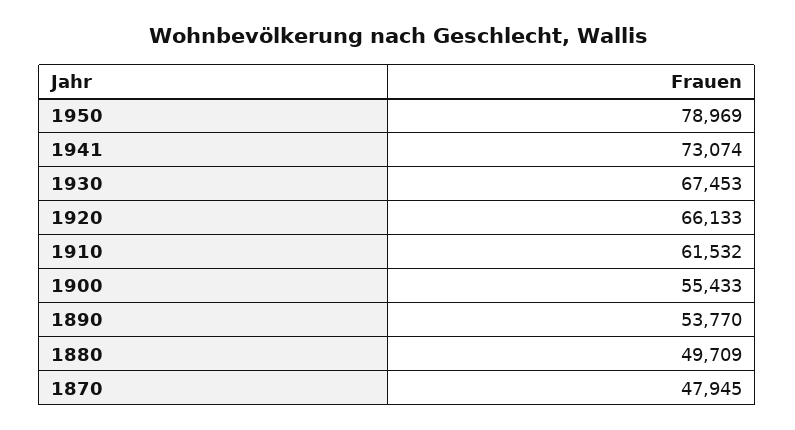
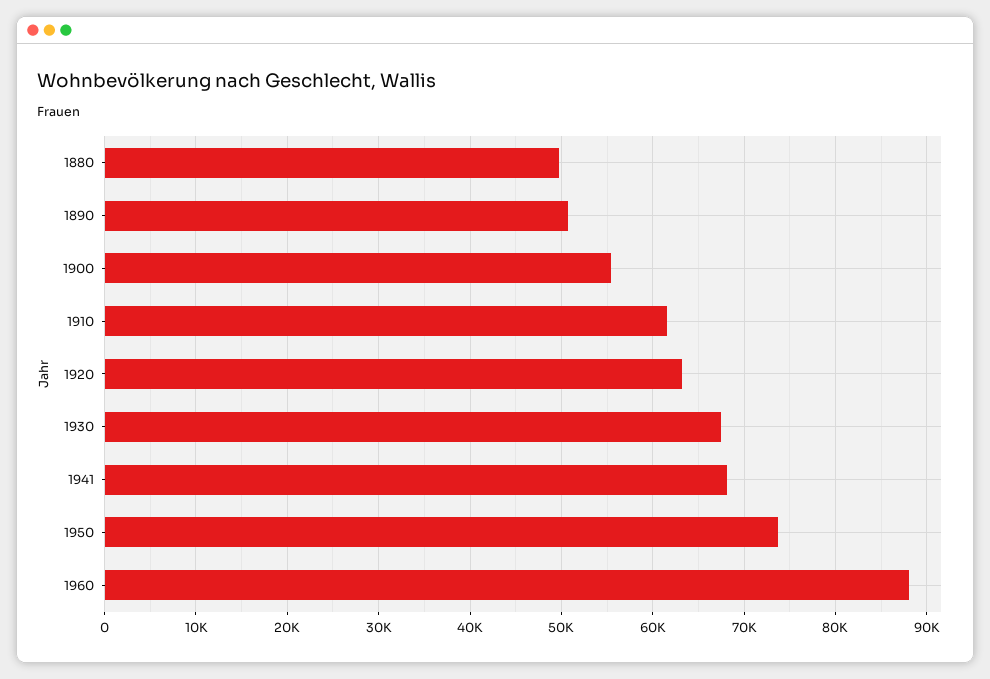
1950: 78969 -> 74000
1941: 73074 -> 68000
1920: 66133 -> 63000
1890: 53770 -> 51000
1870: 47945 -> none
1960: none -> 88000

